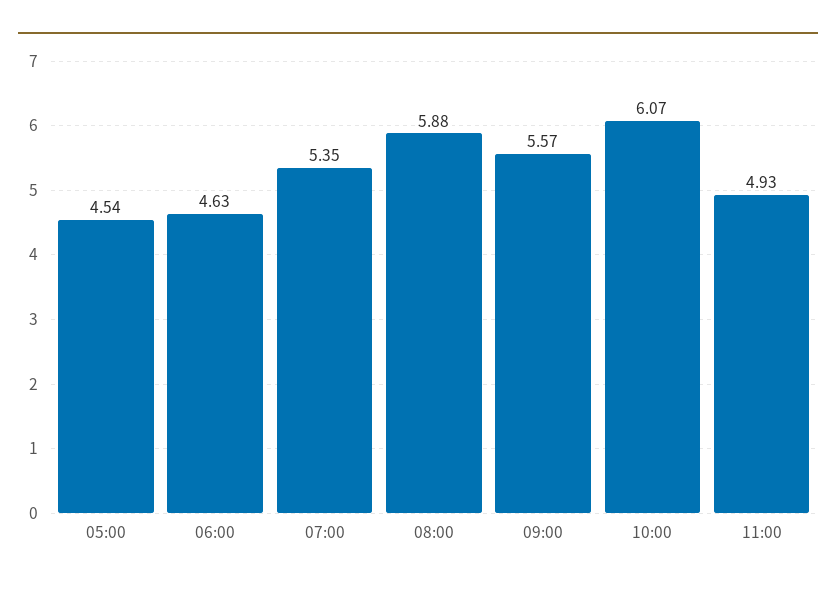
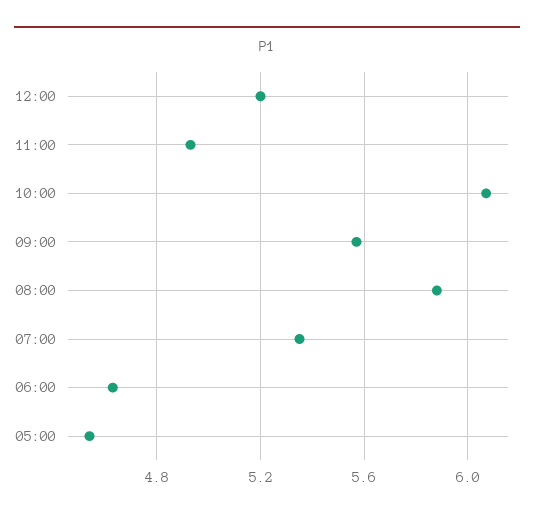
12:00: none -> 5.2

